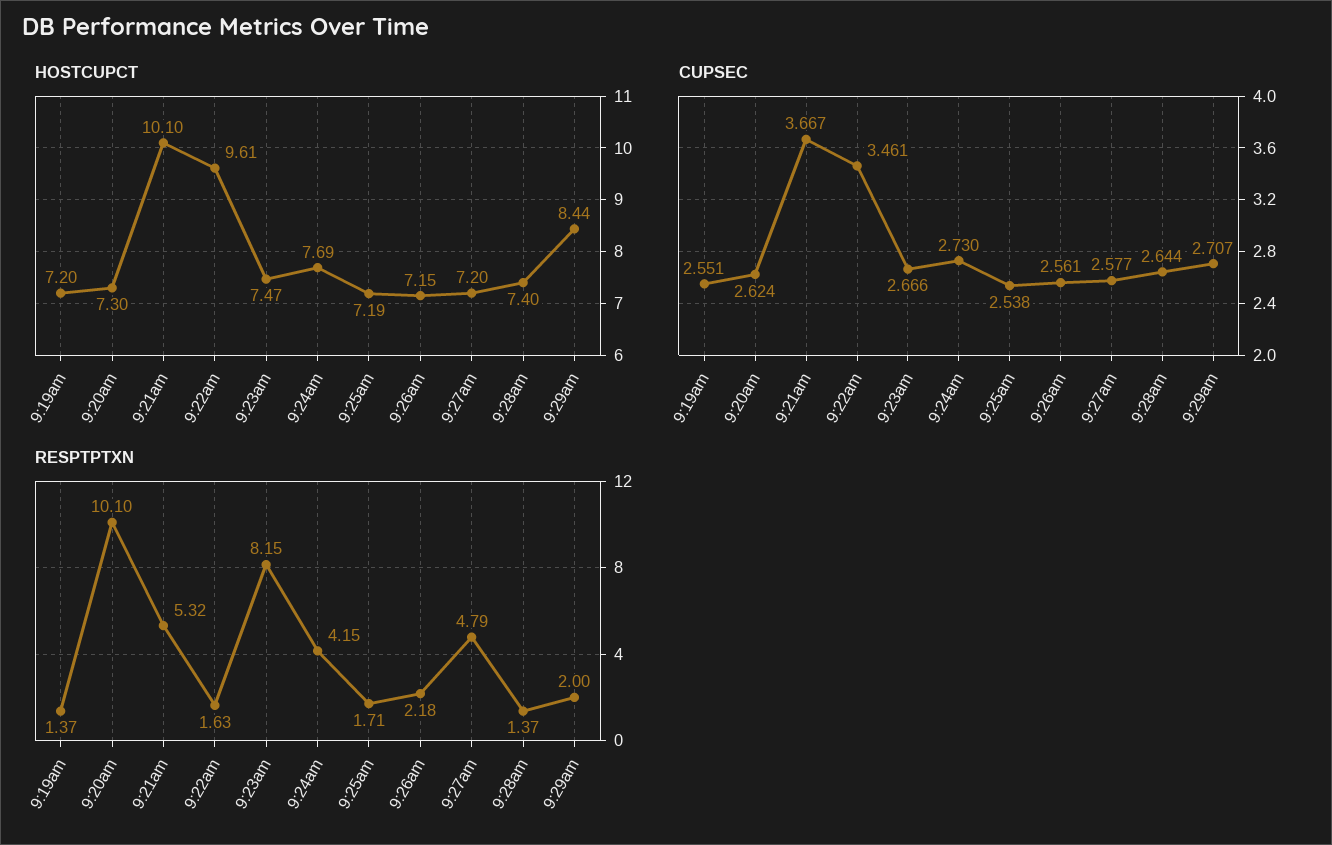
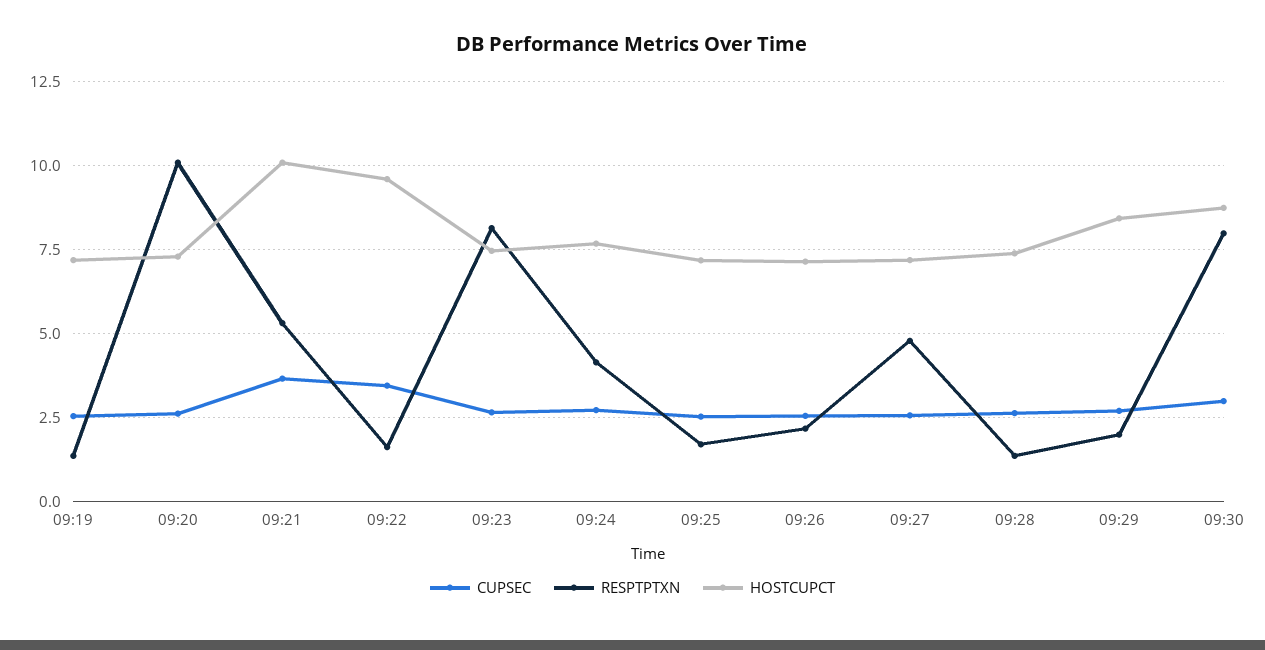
CUPSEC, 09:30: none -> 3
RESPTPTXN, 09:30: none -> 8
HOSTCUPCT, 09:30: none -> 8.75

